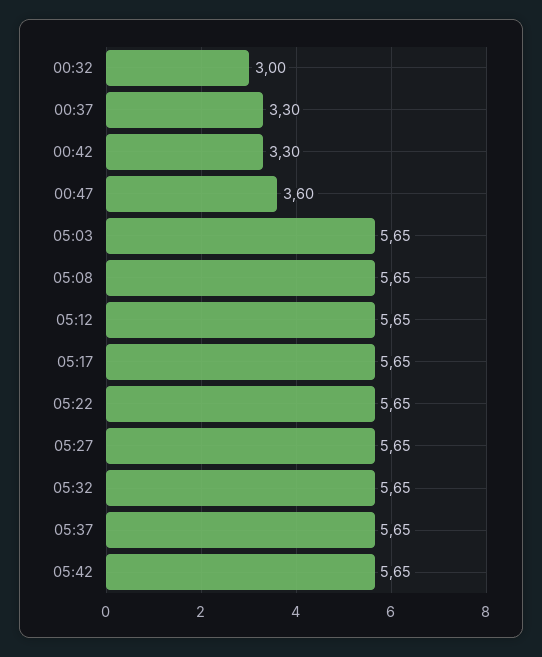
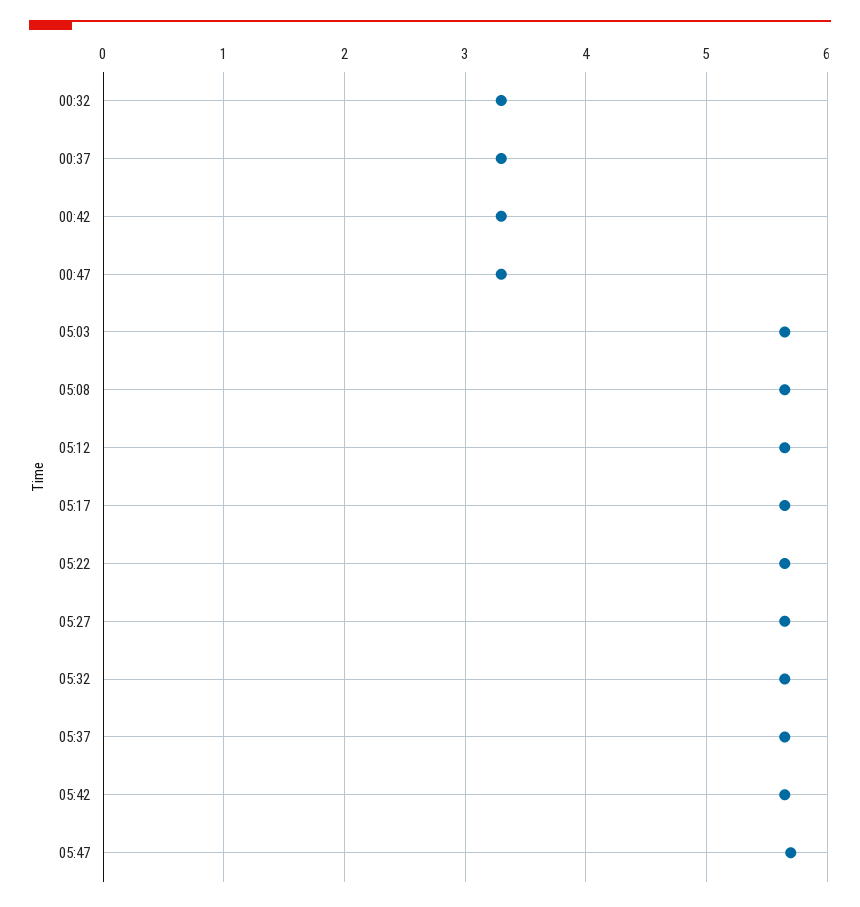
00:32: 3 -> 3.3
00:47: 3.6 -> 3.3
05:47: none -> 5.7

